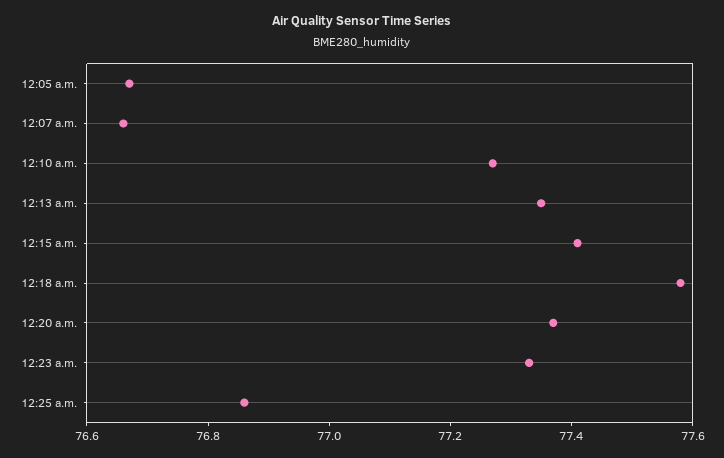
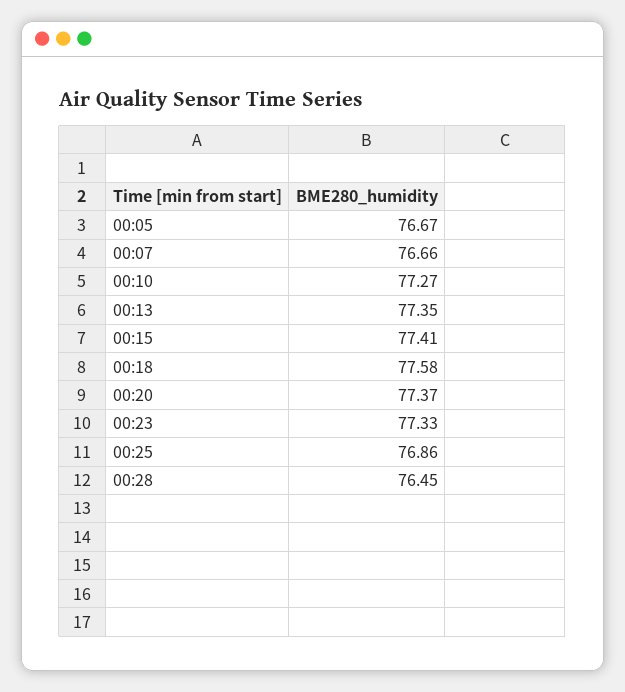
00:28: none -> 76.45

